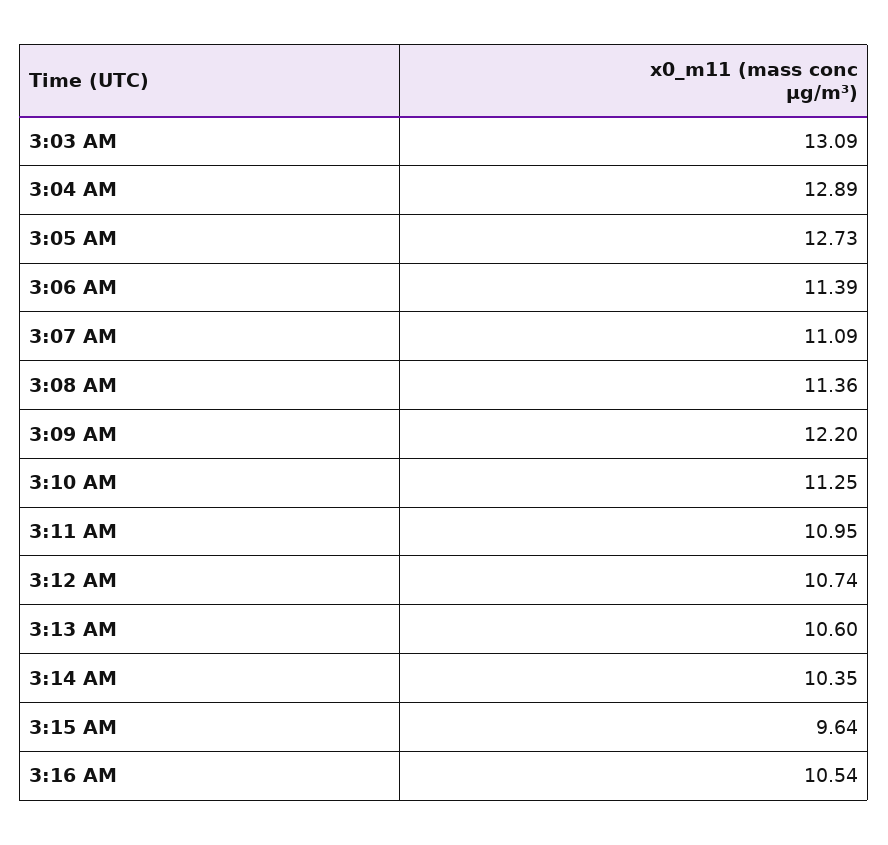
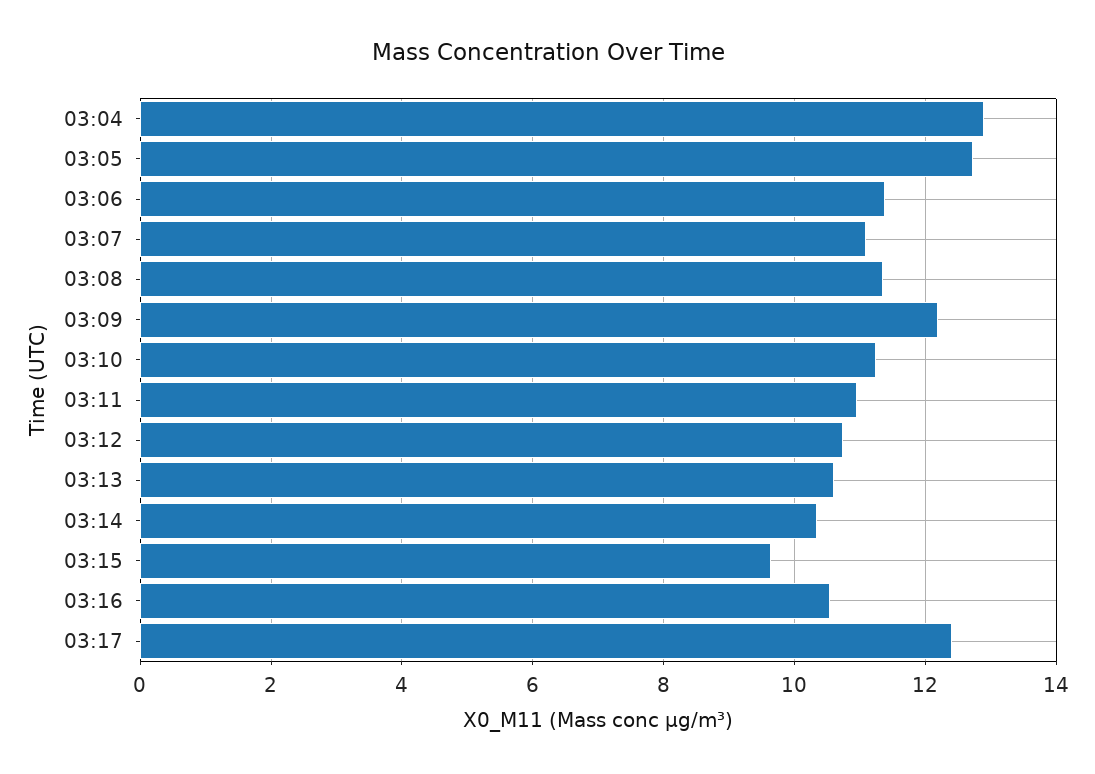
3:03 AM: 13.09 -> none
03:17: none -> 12.4

